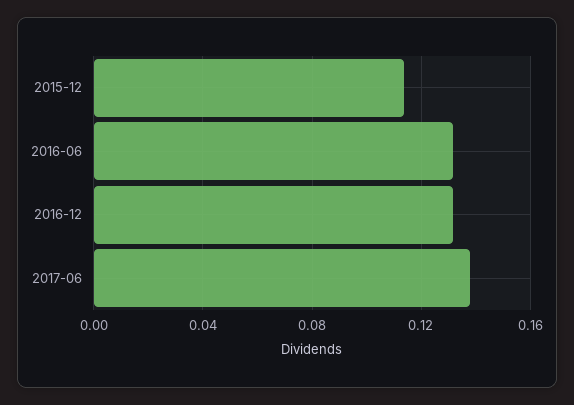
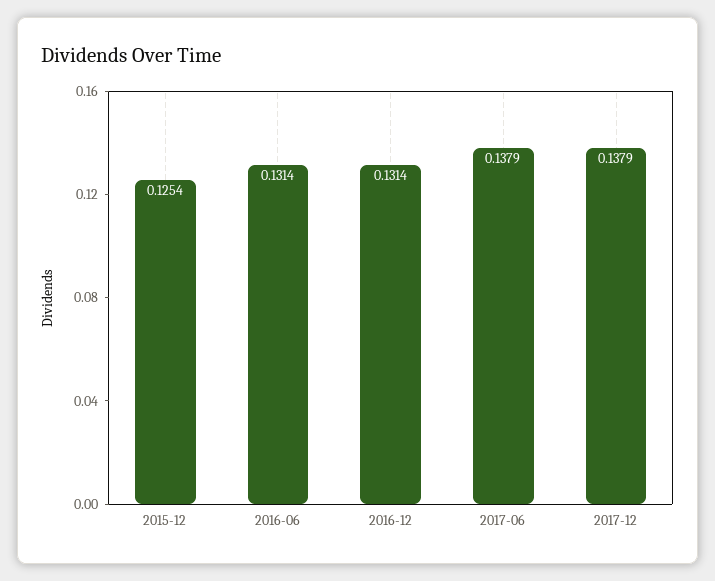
2015-12: 0.115 -> 0.1254
2017-12: none -> 0.1379

